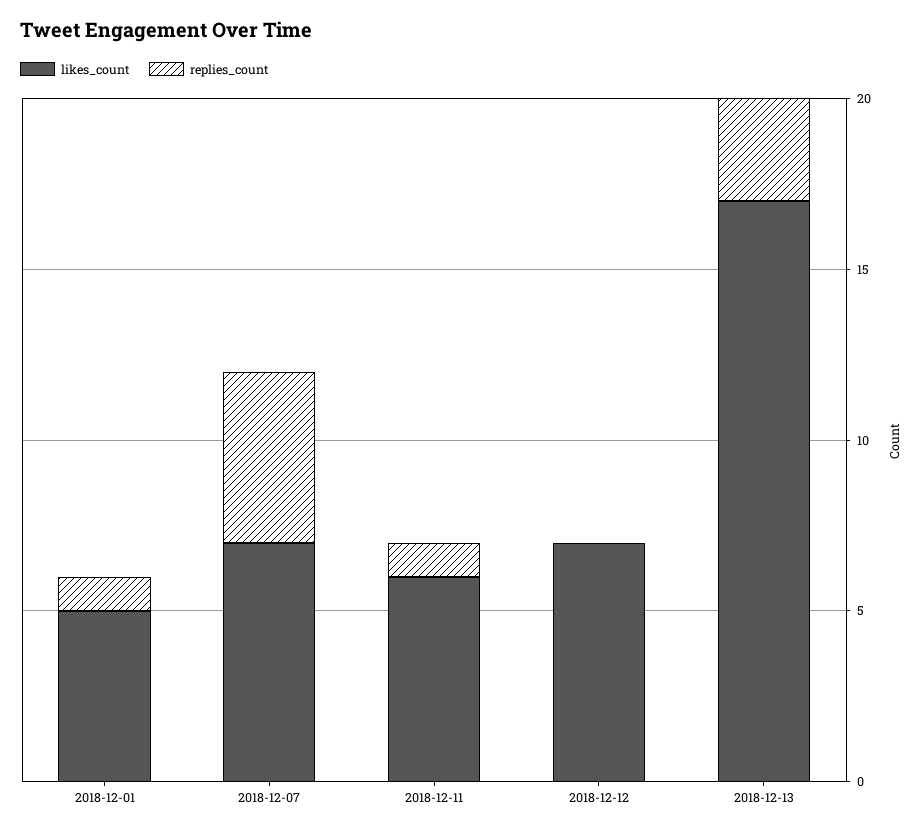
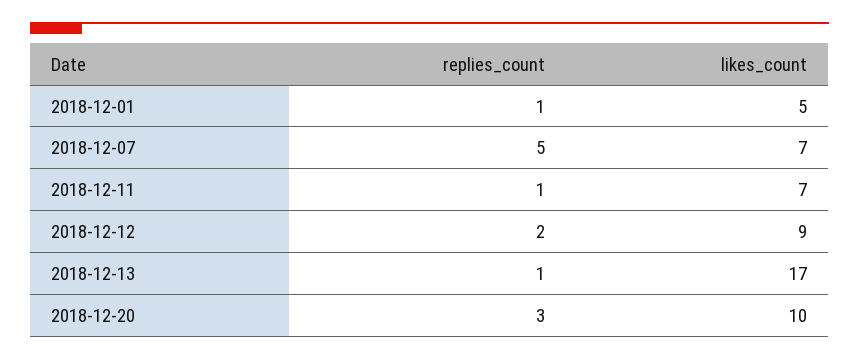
likes_count, 2018-12-11: 6 -> 7
likes_count, 2018-12-12: 7 -> 9
replies_count, 2018-12-12: 0 -> 2
replies_count, 2018-12-13: 3 -> 1
replies_count, 2018-12-20: none -> 3
likes_count, 2018-12-20: none -> 10

